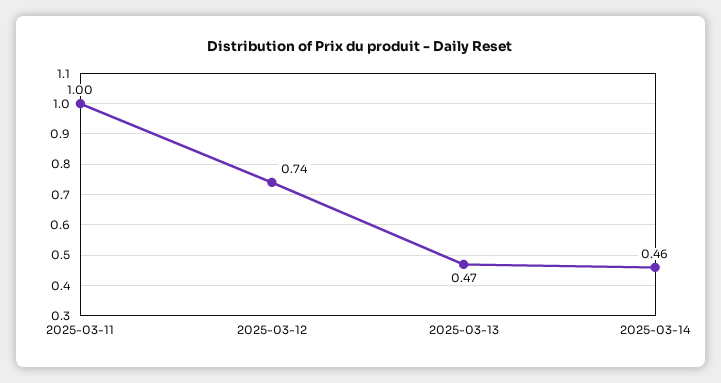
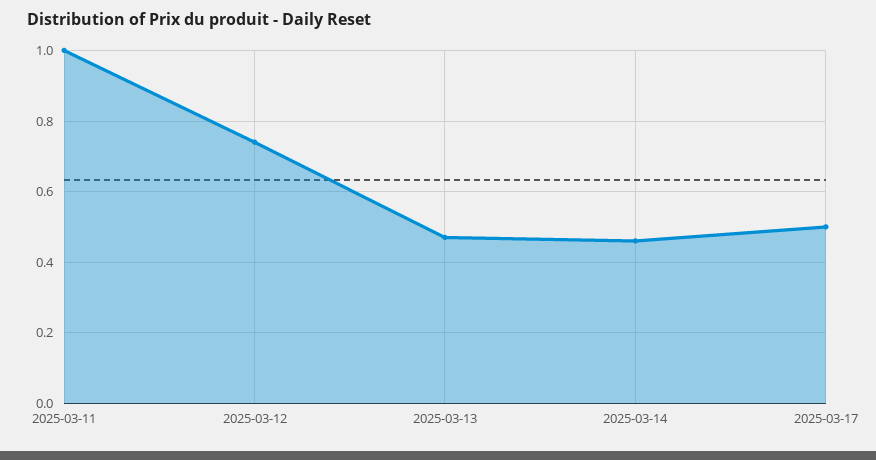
2025-03-17: none -> 0.5

